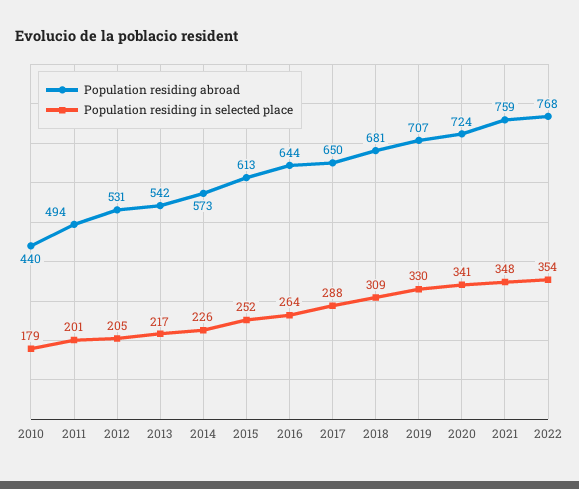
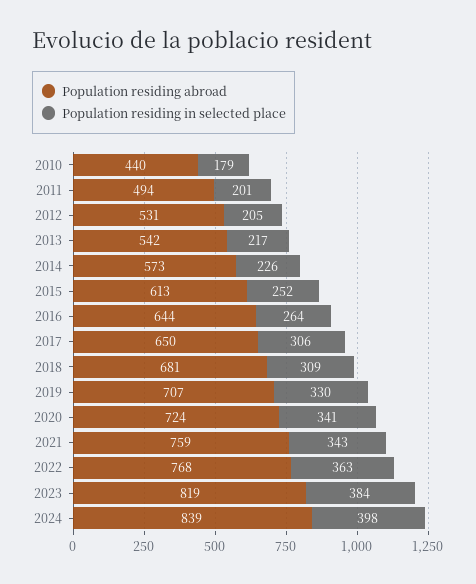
Population residing in selected place, 2017: 288 -> 306
Population residing in selected place, 2021: 348 -> 343
Population residing in selected place, 2022: 354 -> 363
Population residing abroad, 2023: none -> 819
Population residing in selected place, 2023: none -> 384
Population residing abroad, 2024: none -> 839
Population residing in selected place, 2024: none -> 398

